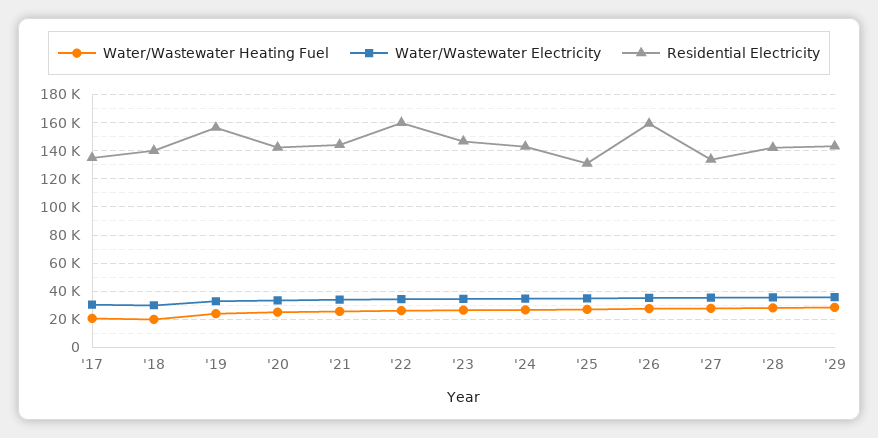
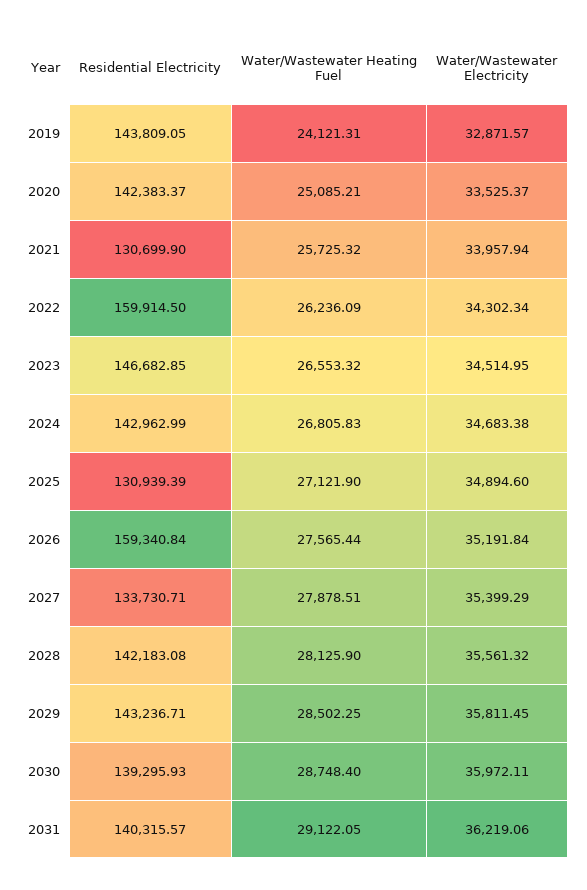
Water/Wastewater Heating Fuel, '17: 20000 -> none
Water/Wastewater Electricity, '17: 30000 -> none
Residential Electricity, '17: 135000 -> none
Water/Wastewater Heating Fuel, '18: 20000 -> none
Water/Wastewater Electricity, '18: 30000 -> none
Residential Electricity, '18: 140000 -> none
Residential Electricity, '19: 155000 -> 143809.05
Residential Electricity, '21: 145000 -> 130699.9
Residential Electricity, 2030: none -> 139295.93
Water/Wastewater Heating Fuel, 2030: none -> 28748.4
Water/Wastewater Electricity, 2030: none -> 35972.11
Residential Electricity, 2031: none -> 140315.57
Water/Wastewater Heating Fuel, 2031: none -> 29122.05
Water/Wastewater Electricity, 2031: none -> 36219.06

